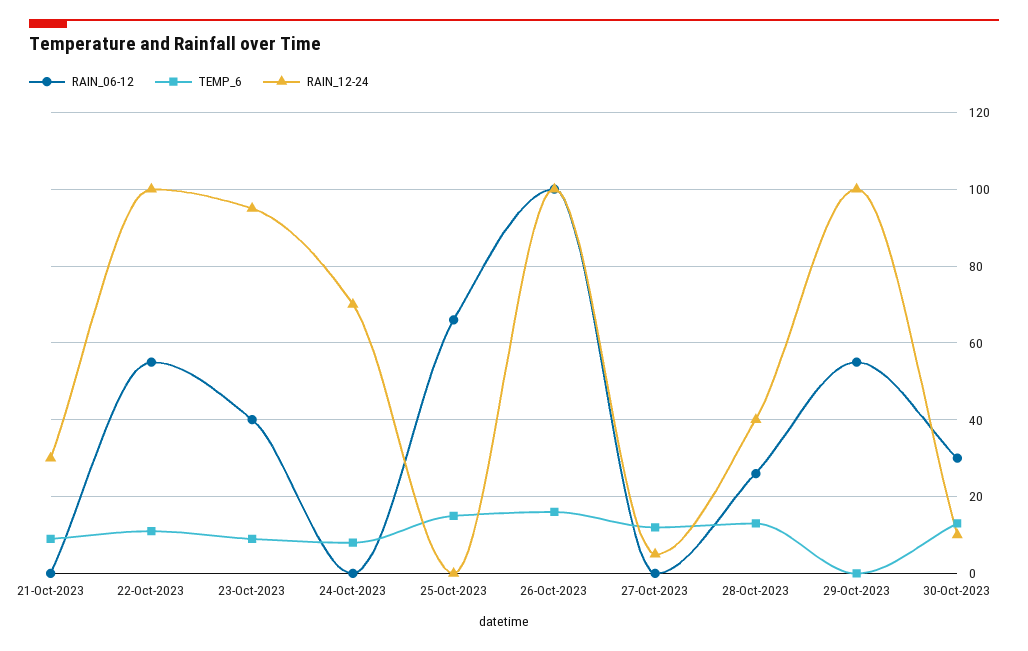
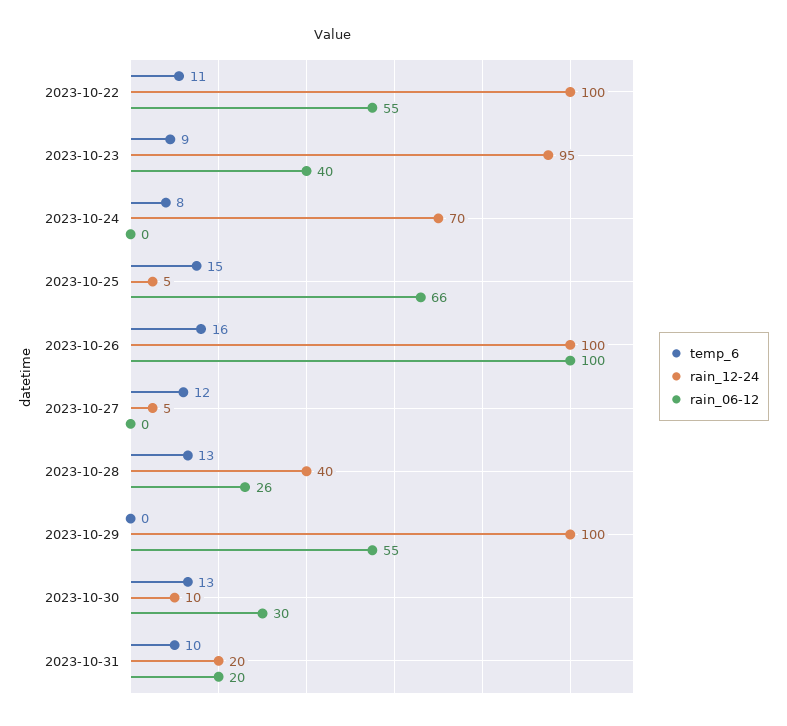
RAIN_06-12, 21-Oct-2023: 0 -> none
TEMP_6, 21-Oct-2023: 10 -> none
RAIN_12-24, 21-Oct-2023: 30 -> none
RAIN_12-24, 25-Oct-2023: 0 -> 5
TEMP_6, 2023-10-31: none -> 10
RAIN_12-24, 2023-10-31: none -> 20
RAIN_06-12, 2023-10-31: none -> 20

